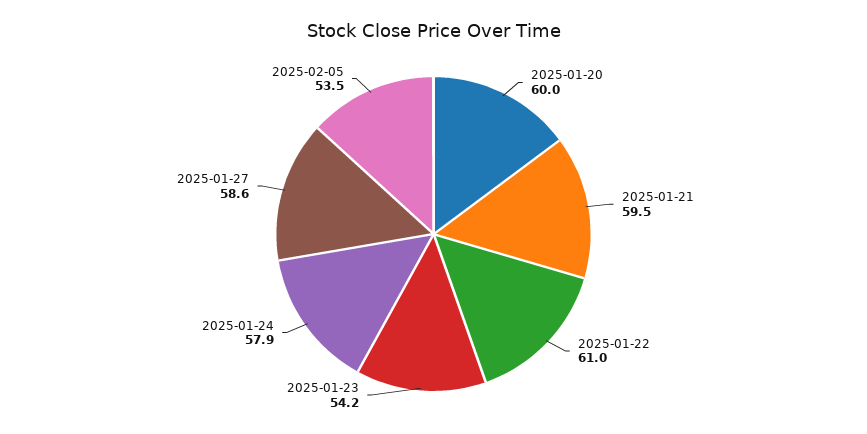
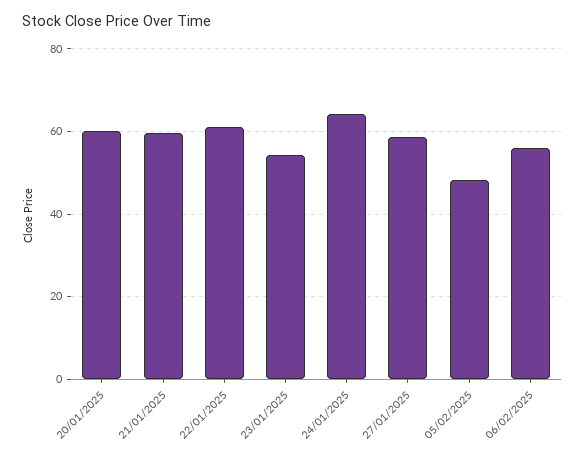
2025-01-24: 57.9 -> 64
2025-02-05: 53.5 -> 48
06/02/2025: none -> 56

